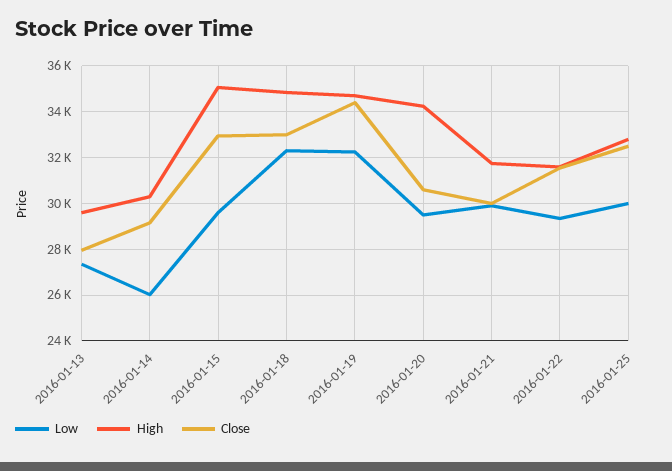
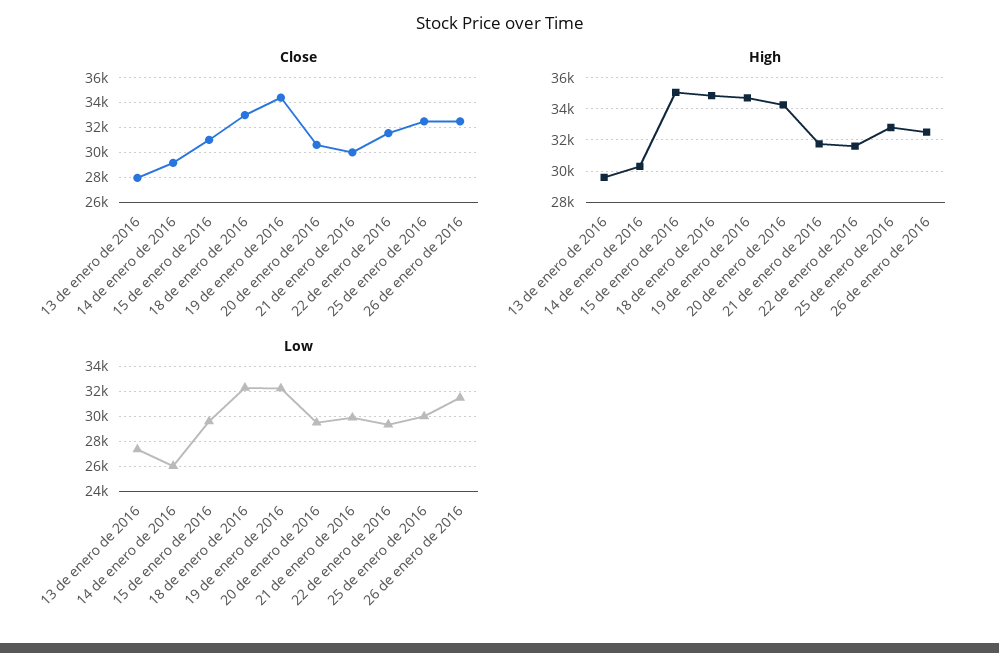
Close, 2016-01-15: 33000 -> 31000
Close, 26 de enero de 2016: none -> 32500
High, 26 de enero de 2016: none -> 32500
Low, 26 de enero de 2016: none -> 31500

